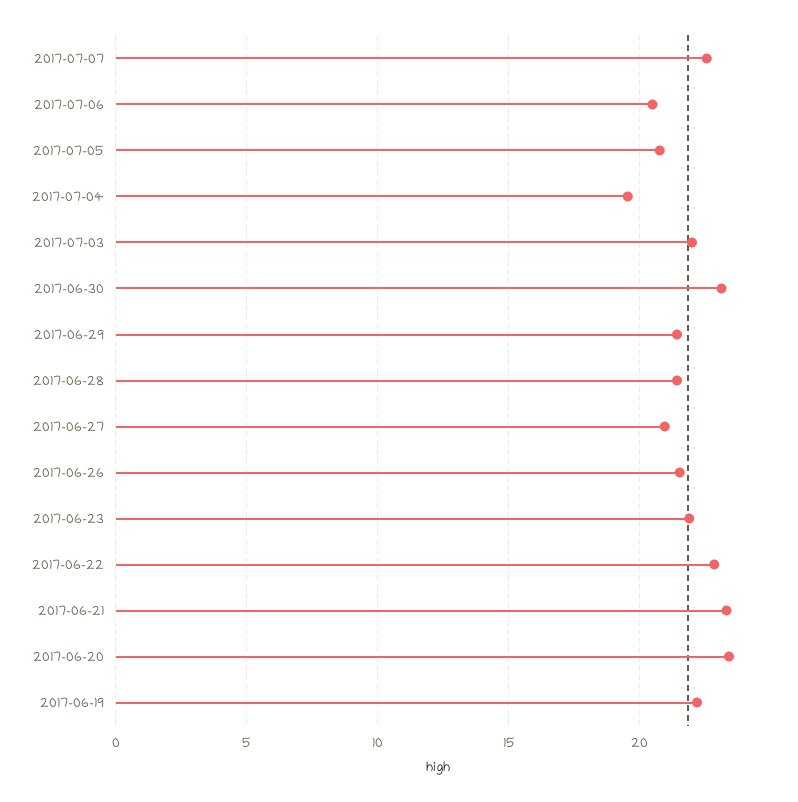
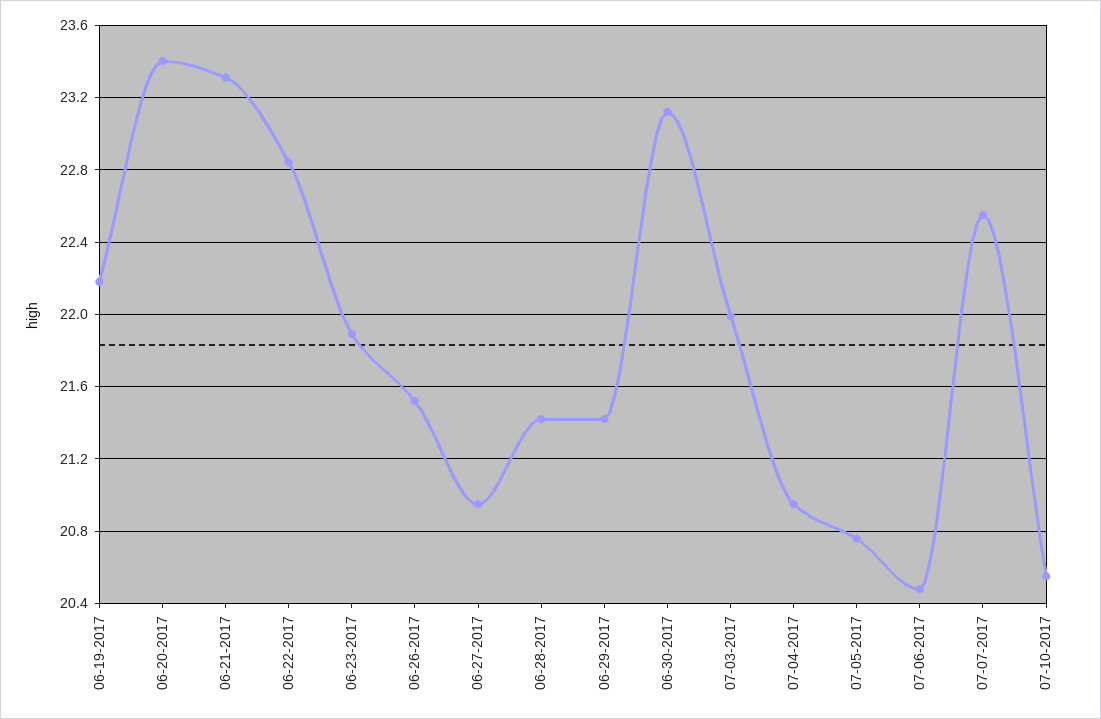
2017-07-04: 19.5 -> 20.95
07-10-2017: none -> 20.55

